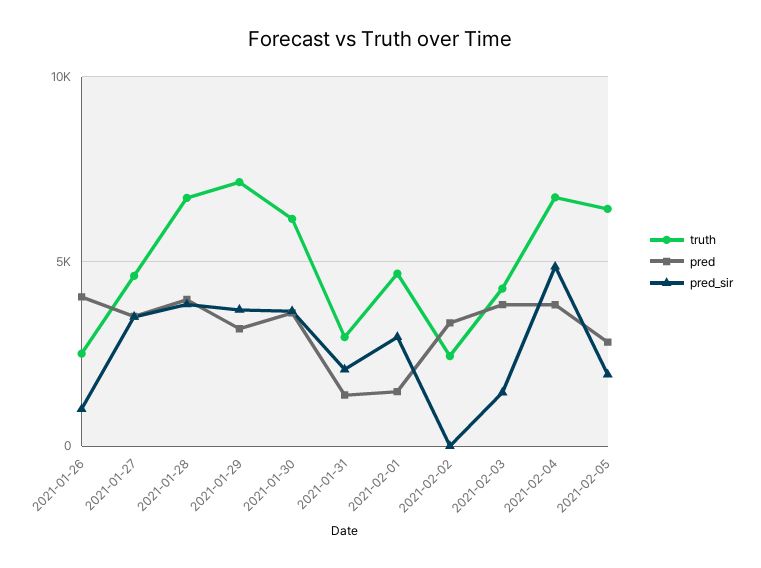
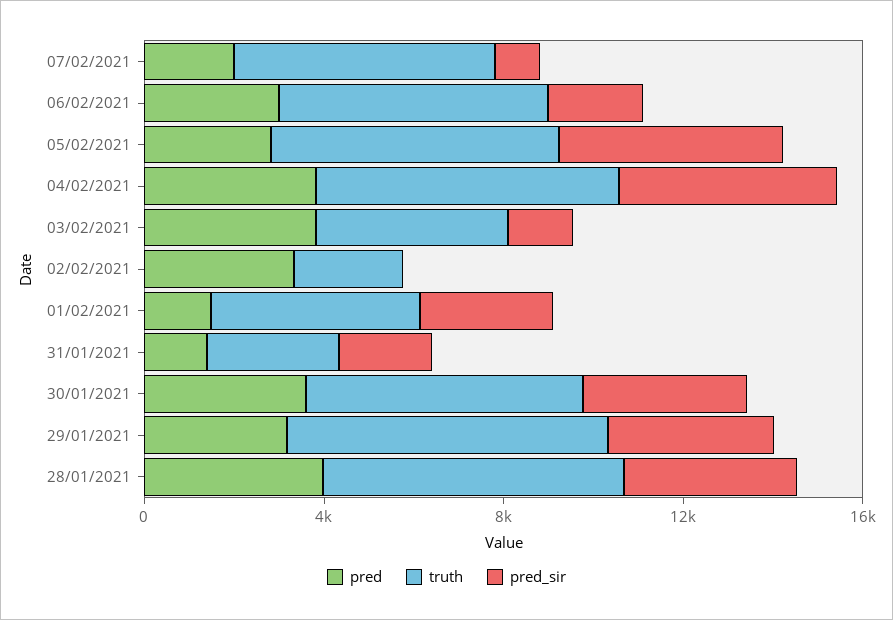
truth, 2021-01-26: 2500 -> none
pred, 2021-01-26: 4000 -> none
pred_sir, 2021-01-26: 1000 -> none
truth, 2021-01-27: 4500 -> none
pred, 2021-01-27: 3500 -> none
pred_sir, 2021-01-27: 3500 -> none
pred_sir, 2021-02-05: 2000 -> 5000
pred, 07/02/2021: none -> 2000
truth, 07/02/2021: none -> 6000
pred_sir, 07/02/2021: none -> 1000
pred, 06/02/2021: none -> 3000
truth, 06/02/2021: none -> 6000
pred_sir, 06/02/2021: none -> 2000

